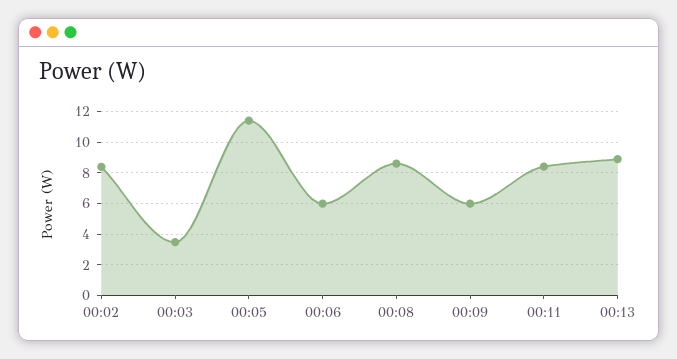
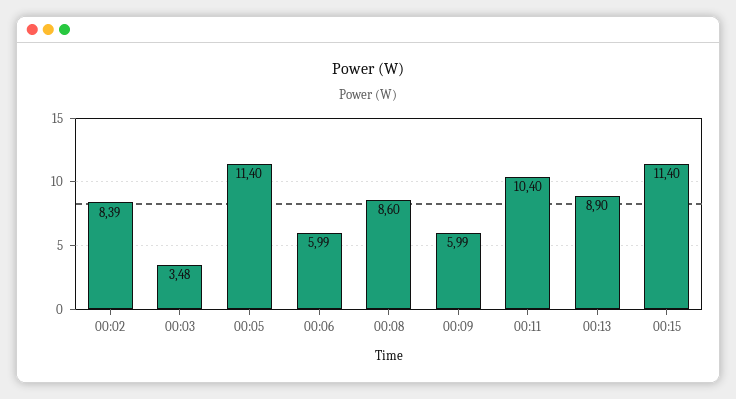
00:11: 8.5 -> 10.4
00:15: none -> 11.4

